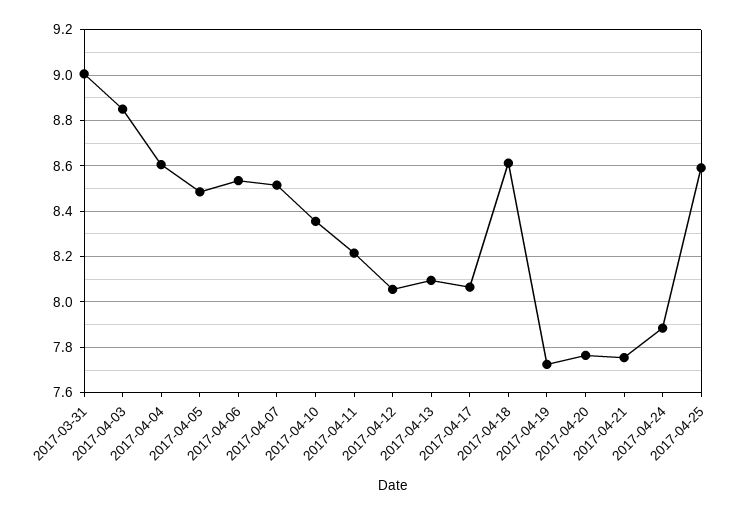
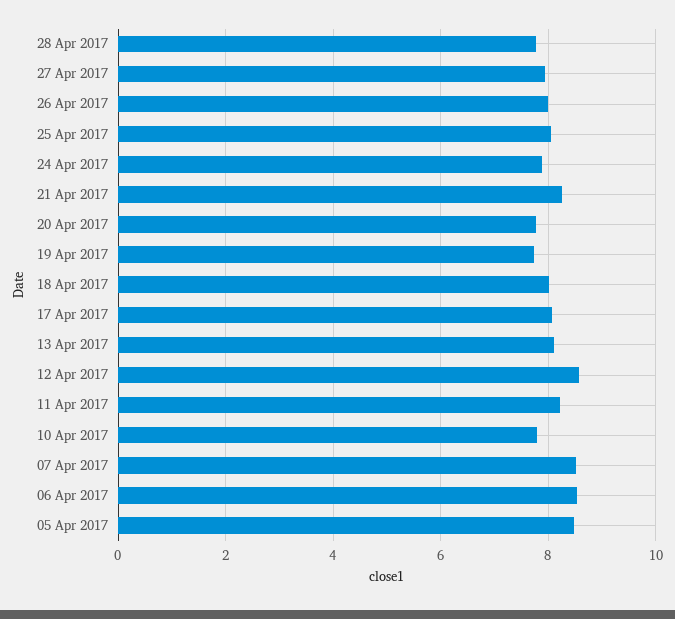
2017-03-31: 9 -> none
2017-04-03: 8.85 -> none
2017-04-04: 8.6 -> none
2017-04-10: 8.35 -> 7.8
2017-04-12: 8.05 -> 8.6
2017-04-18: 8.6 -> 8
2017-04-21: 7.75 -> 8.2
2017-04-25: 8.6 -> 8
28 Apr 2017: none -> 7.8
27 Apr 2017: none -> 8
26 Apr 2017: none -> 8

